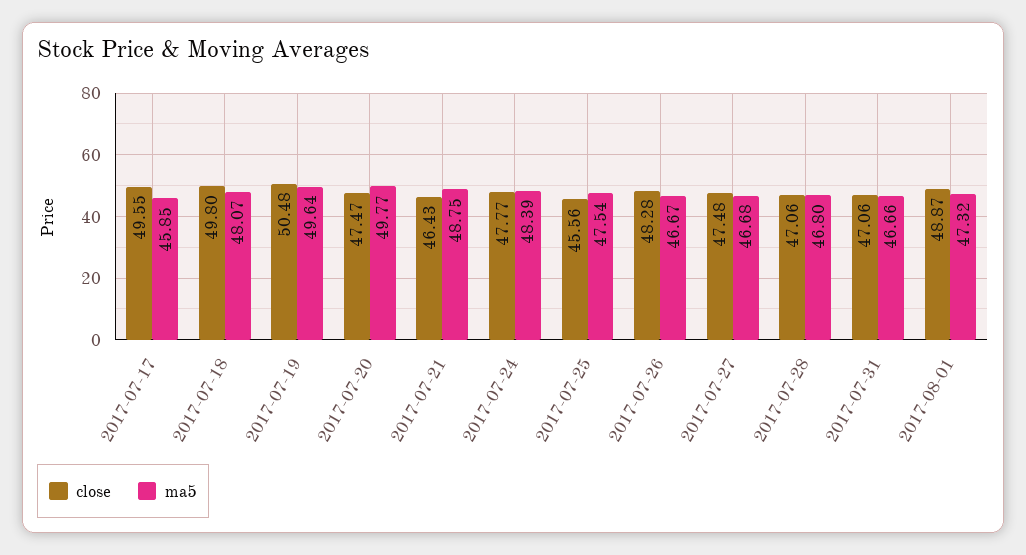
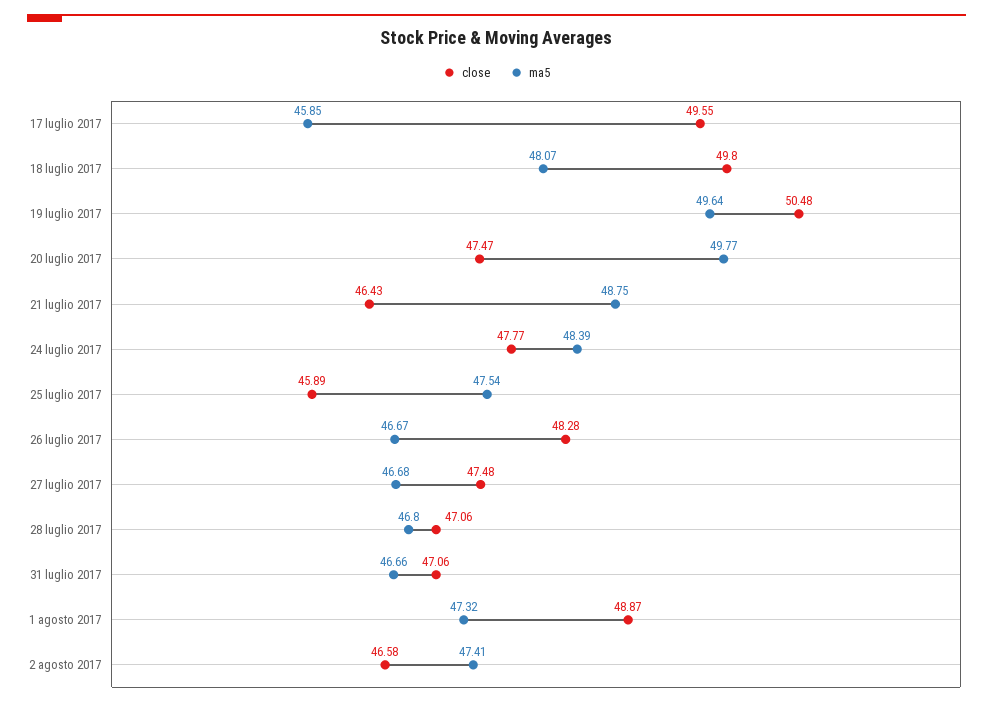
close, 2017-07-25: 45.56 -> 45.89
close, 2 agosto 2017: none -> 46.58
ma5, 2 agosto 2017: none -> 47.41

